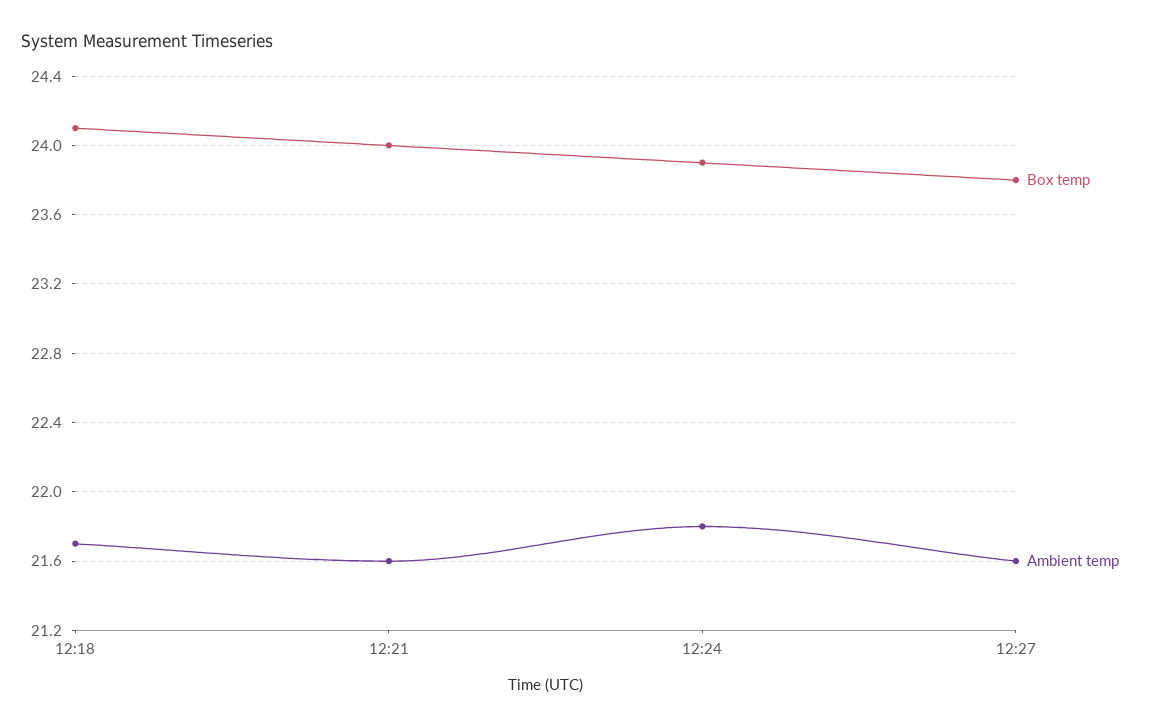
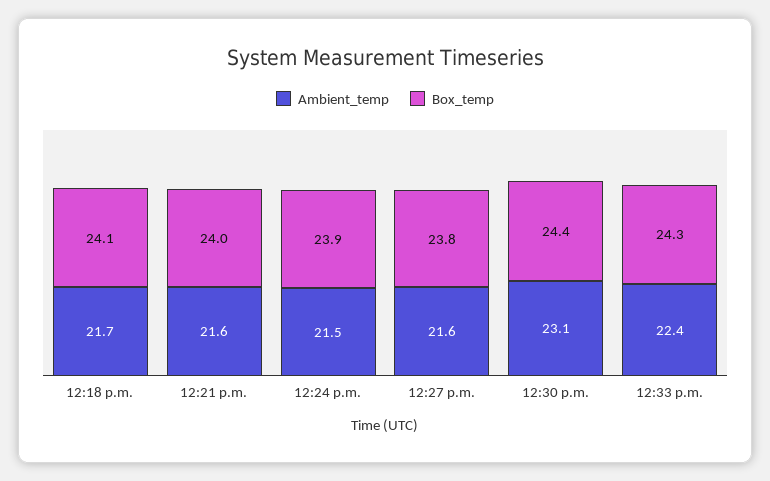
Ambient temp, 12:24: 21.8 -> 21.5
Ambient temp, 12:30 p.m.: none -> 23.1
Box temp, 12:30 p.m.: none -> 24.4
Ambient temp, 12:33 p.m.: none -> 22.4
Box temp, 12:33 p.m.: none -> 24.3

